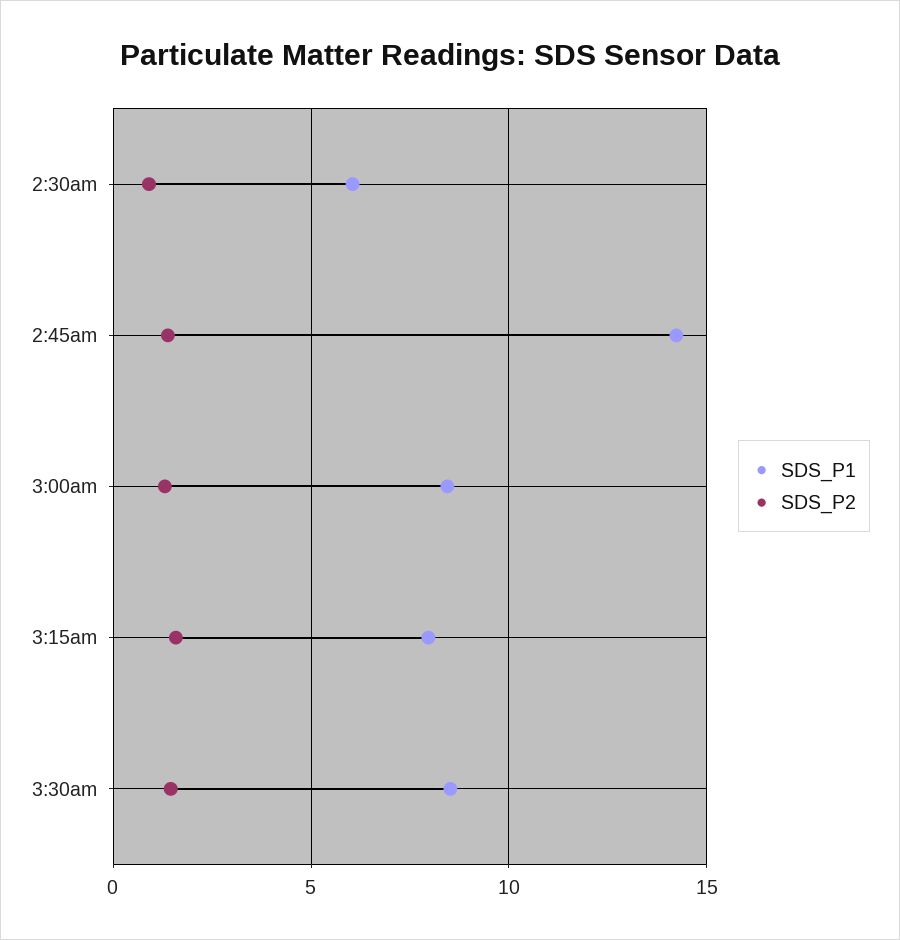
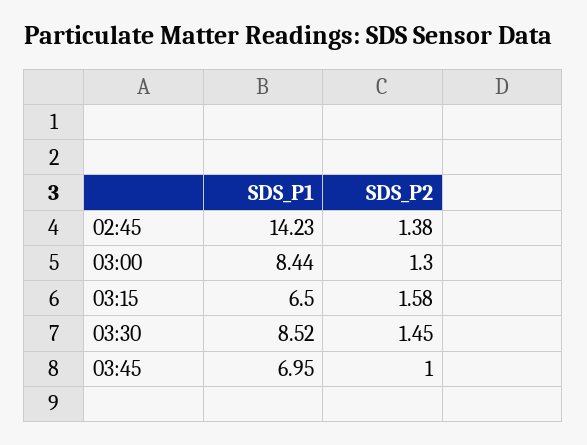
SDS_P1, 2:30am: 6 -> none
SDS_P2, 2:30am: 1 -> none
SDS_P1, 3:15am: 8 -> 6.5
SDS_P1, 03:45: none -> 6.95
SDS_P2, 03:45: none -> 1

